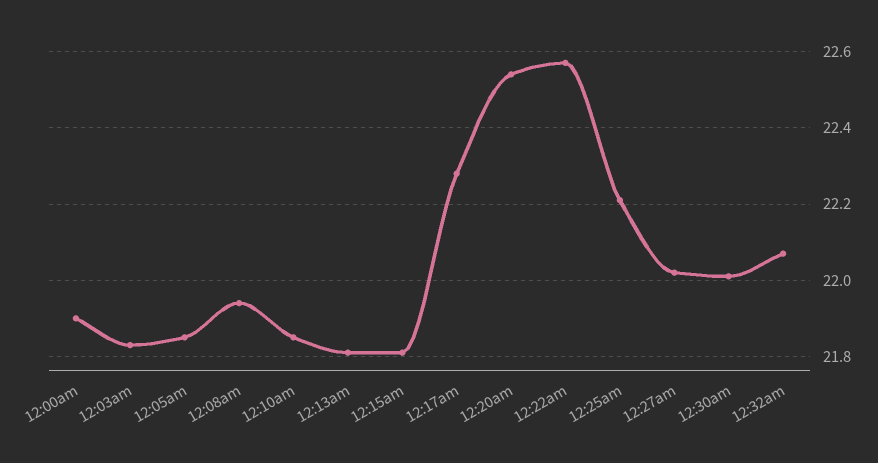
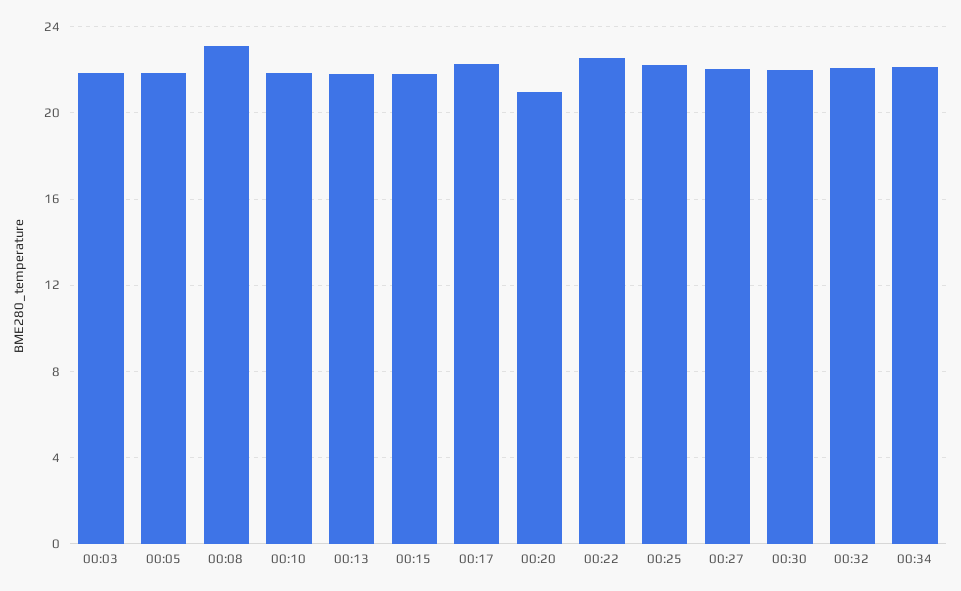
12:00am: 21.9 -> none
12:08am: 21.95 -> 23
12:20am: 22.55 -> 21
00:34: none -> 22

